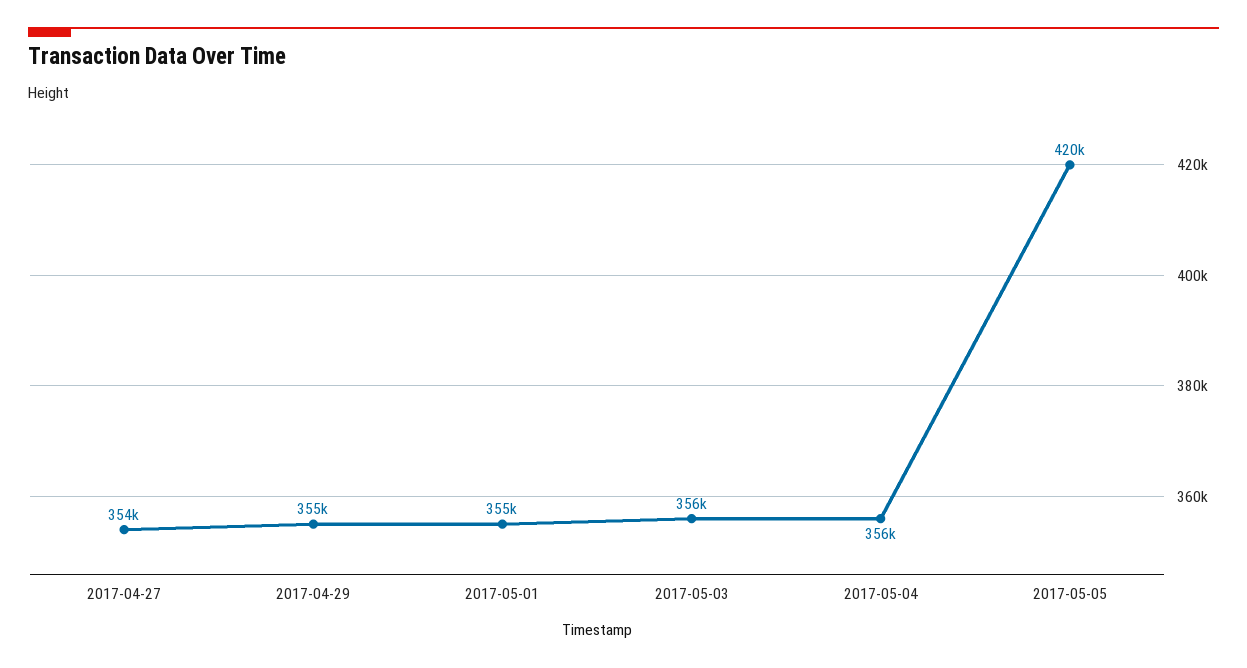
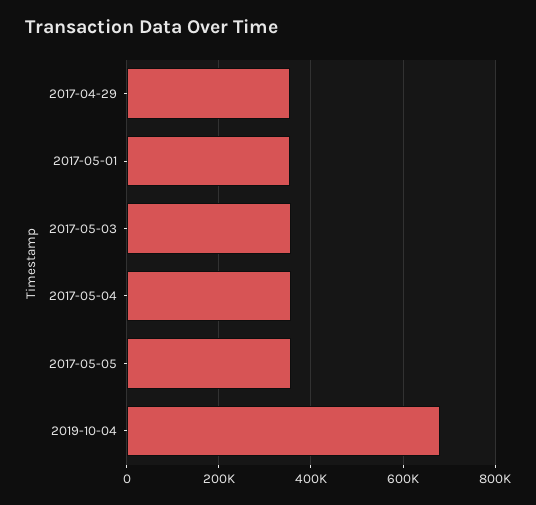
2017-04-27: 354000 -> none
2017-05-05: 420000 -> 360000
2019-10-04: none -> 680000

